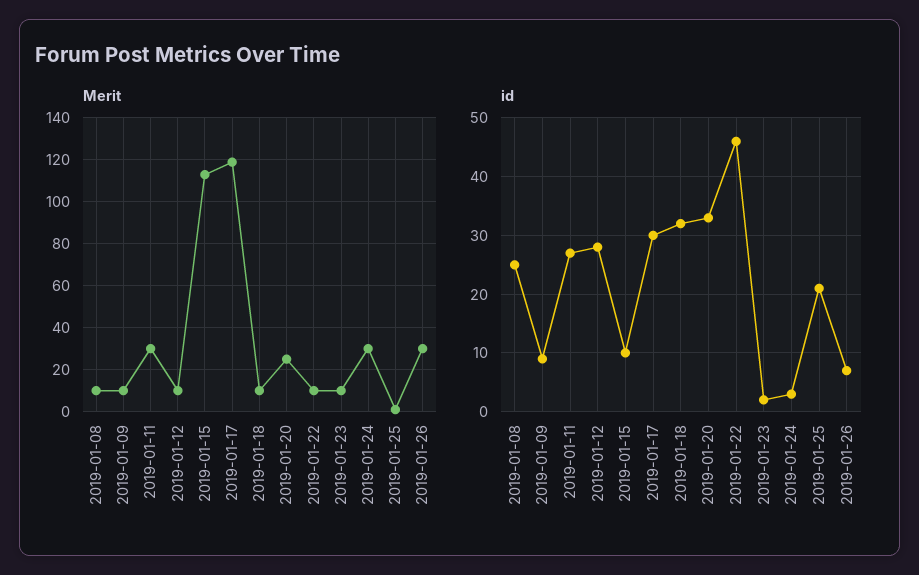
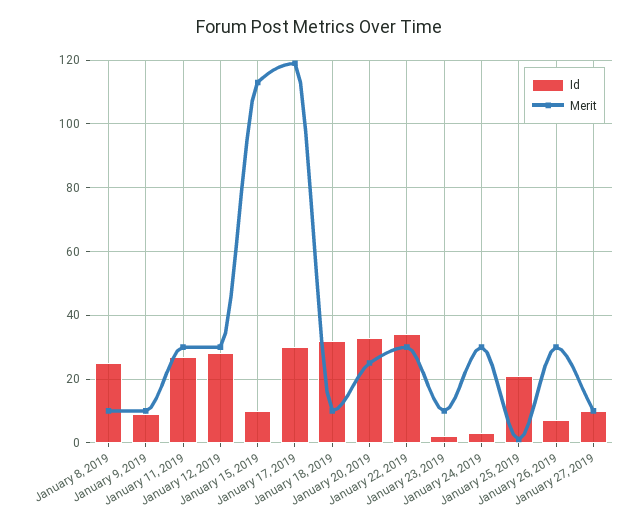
Merit, 2019-01-12: 10 -> 30
Merit, 2019-01-22: 10 -> 30
id, 2019-01-22: 45 -> 35
id, January 27, 2019: none -> 10
Merit, January 27, 2019: none -> 10

